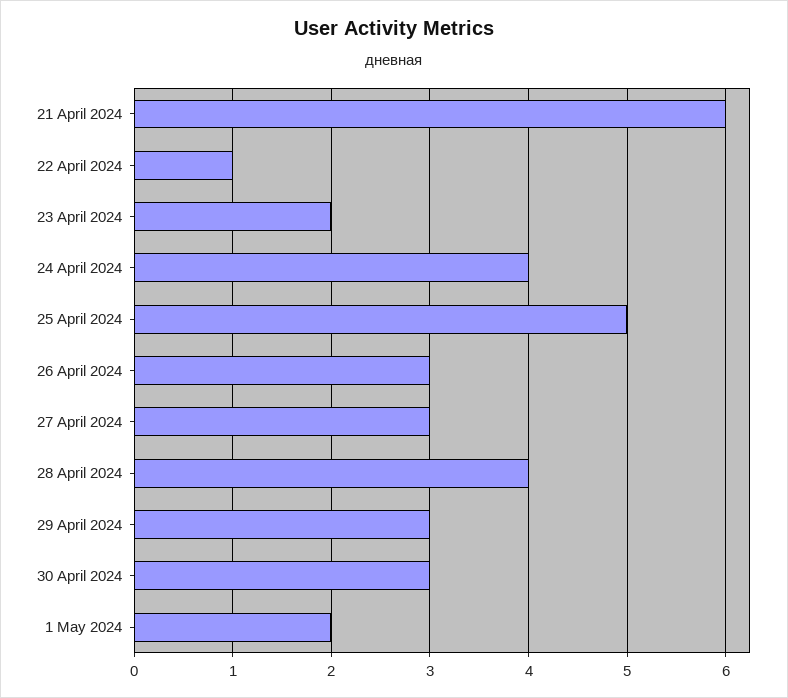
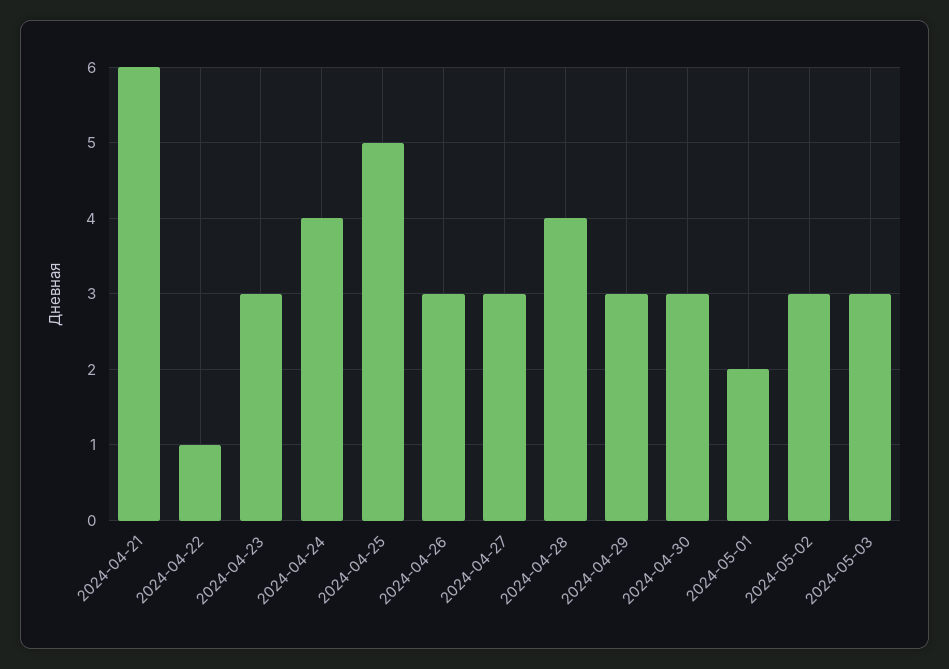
23 April 2024: 2 -> 3
2024-05-02: none -> 3
2024-05-03: none -> 3

